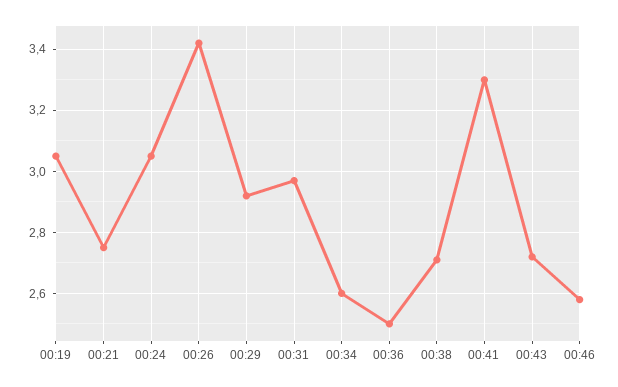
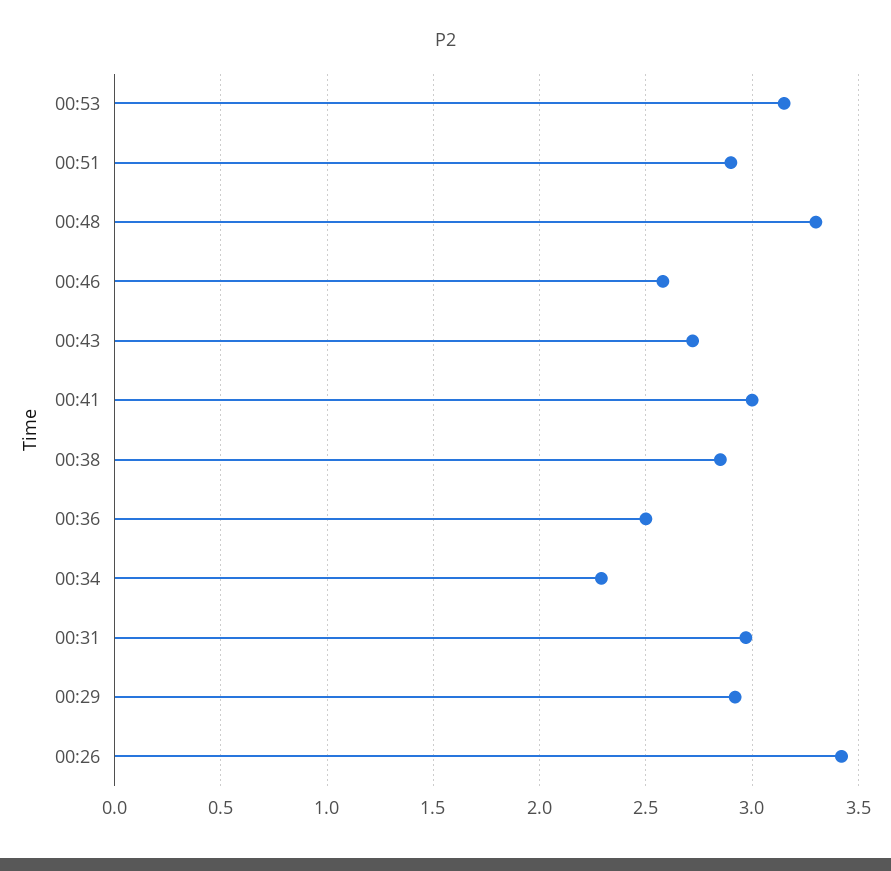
00:19: 3.05 -> none
00:21: 2.75 -> none
00:24: 3.05 -> none
00:34: 2.6 -> 2.3
00:38: 2.7 -> 2.85
00:41: 3.3 -> 3
00:53: none -> 3.15
00:51: none -> 2.9
00:48: none -> 3.3

